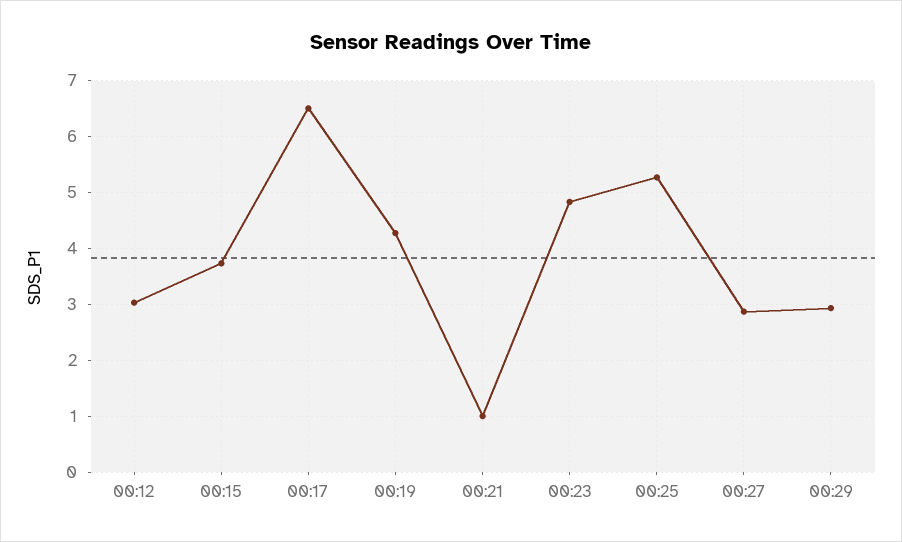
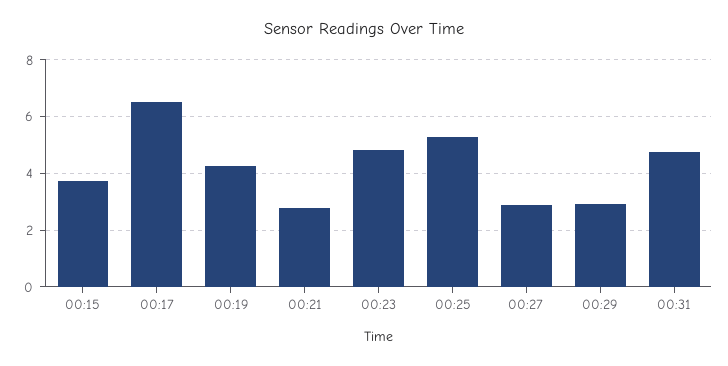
00:12: 3 -> none
00:21: 1 -> 2.75
00:31: none -> 4.75

